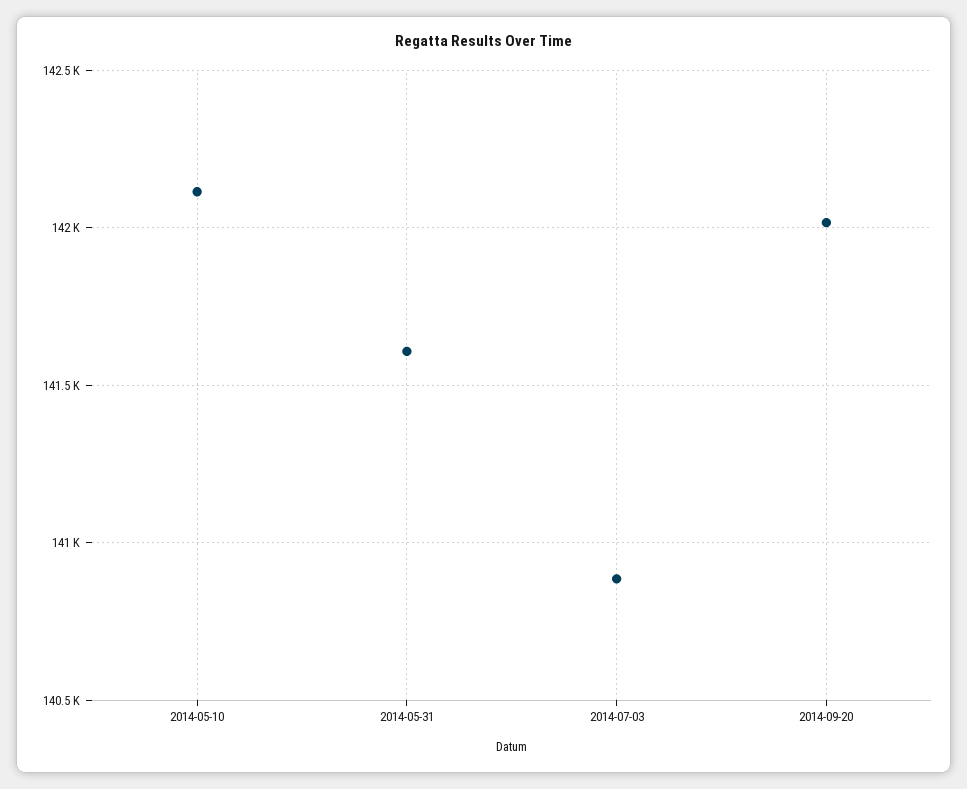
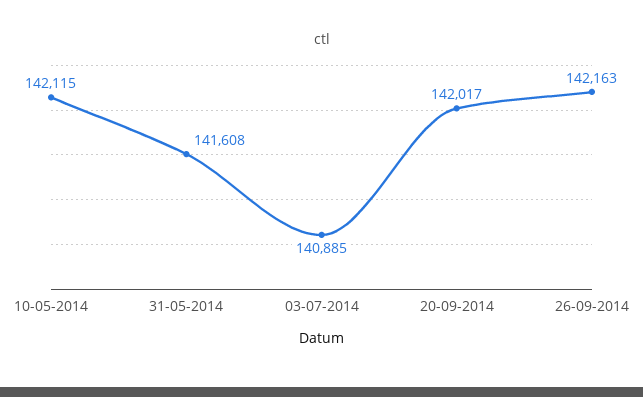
26-09-2014: none -> 142163

